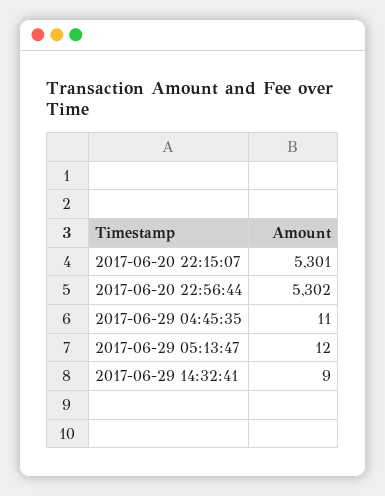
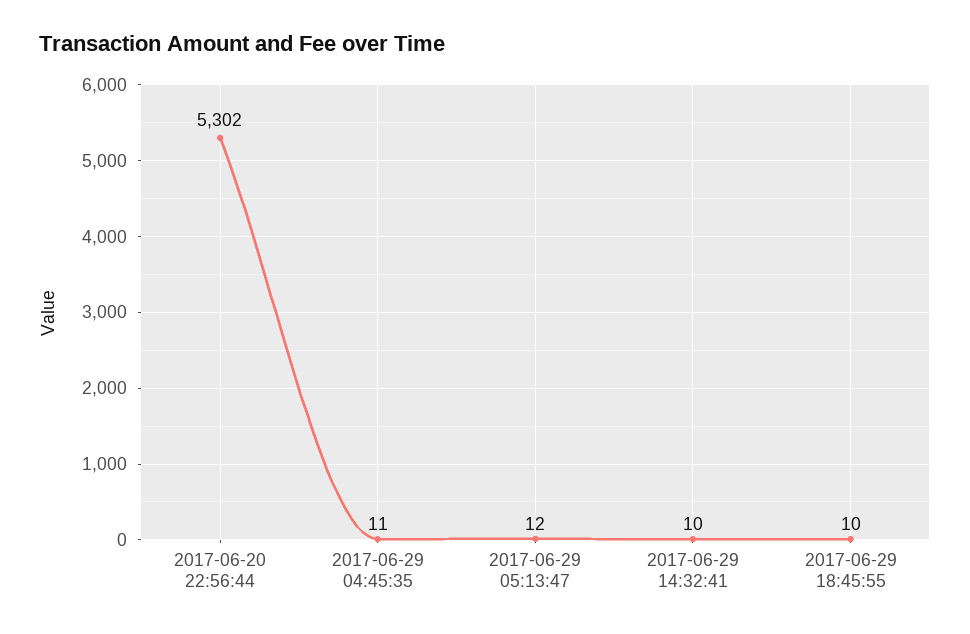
2017-06-20 22:15:07: 5301 -> none
2017-06-29 14:32:41: 9 -> 10
2017-06-29 18:45:55: none -> 10

